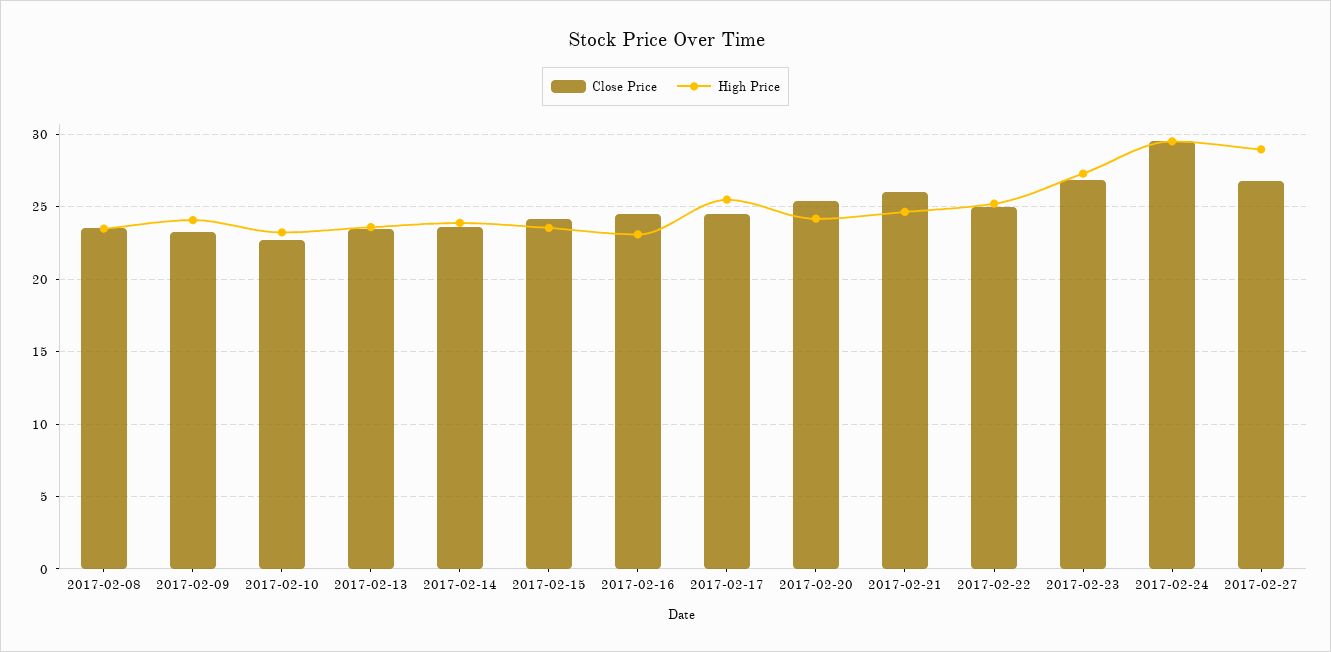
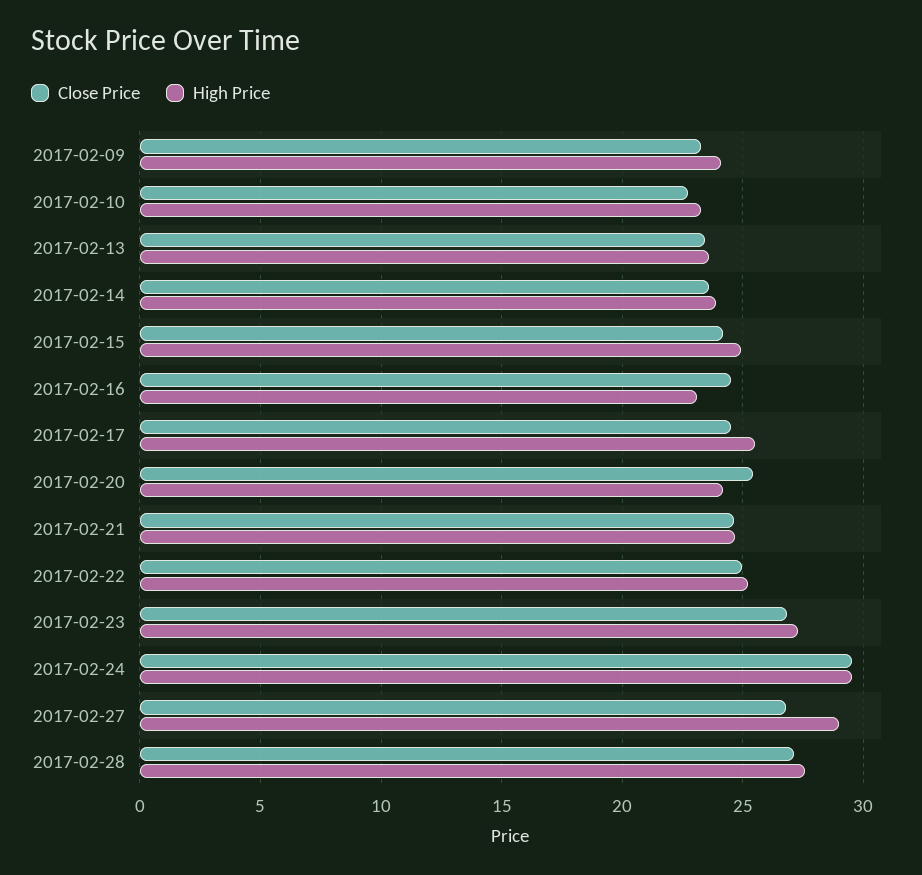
Close Price, 2017-02-08: 23.5 -> none
High Price, 2017-02-08: 23.5 -> none
High Price, 2017-02-15: 23.5 -> 25
Close Price, 2017-02-21: 26 -> 24.5
Close Price, 2017-02-28: none -> 27
High Price, 2017-02-28: none -> 27.5

